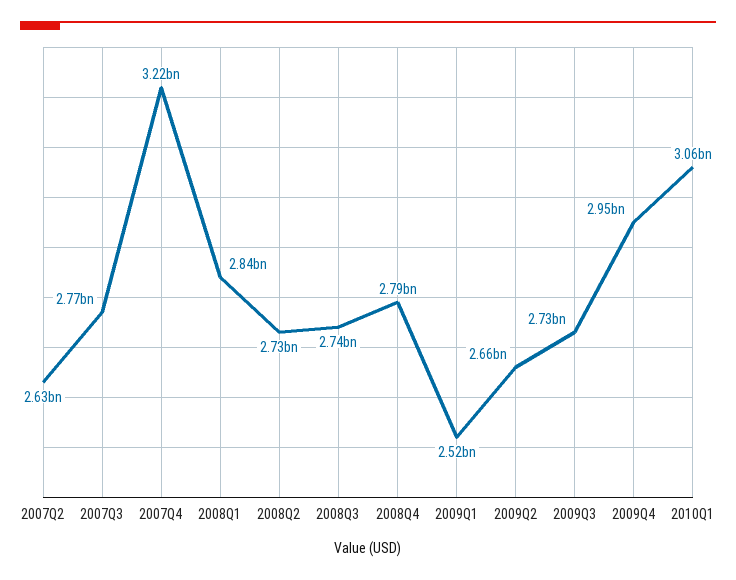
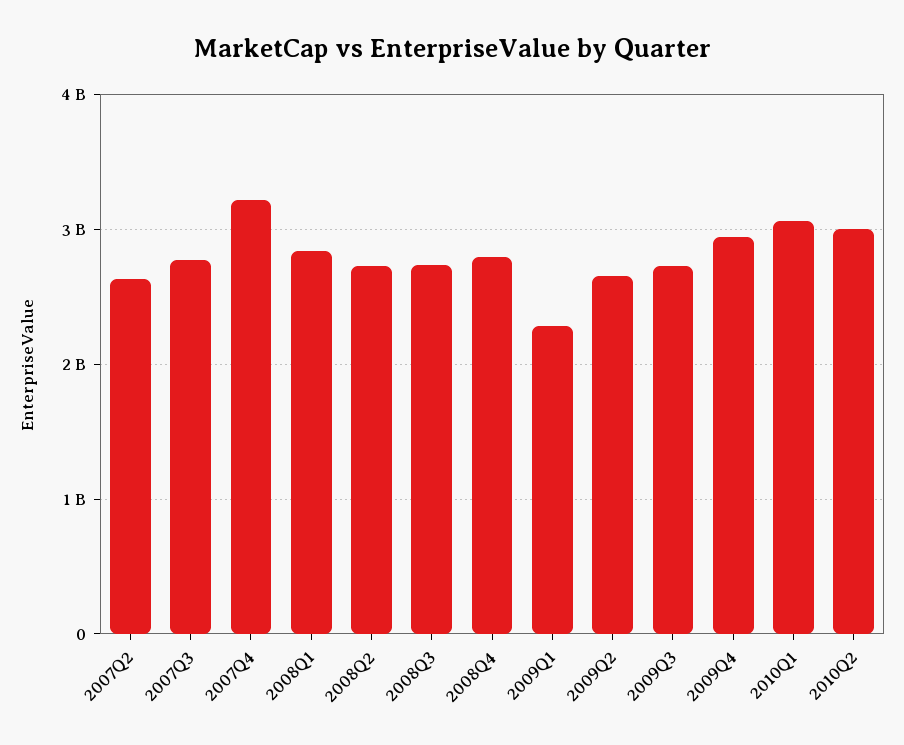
2009Q1: 2520000000 -> 2300000000
2010Q2: none -> 3000000000

